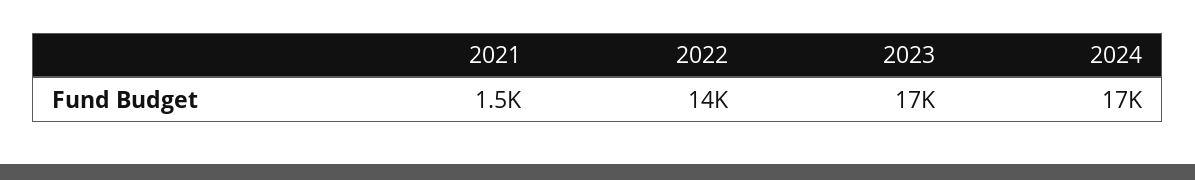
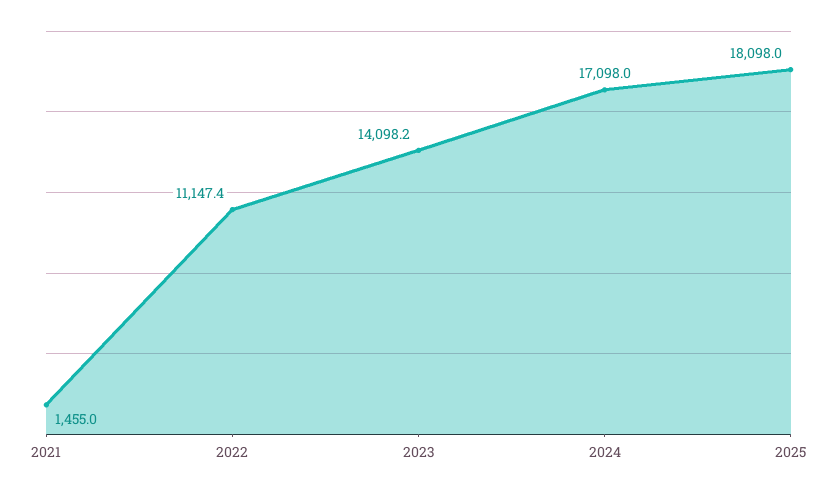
2022: 14000 -> 11147.4
2023: 17000 -> 14098.2
2025: none -> 18098

